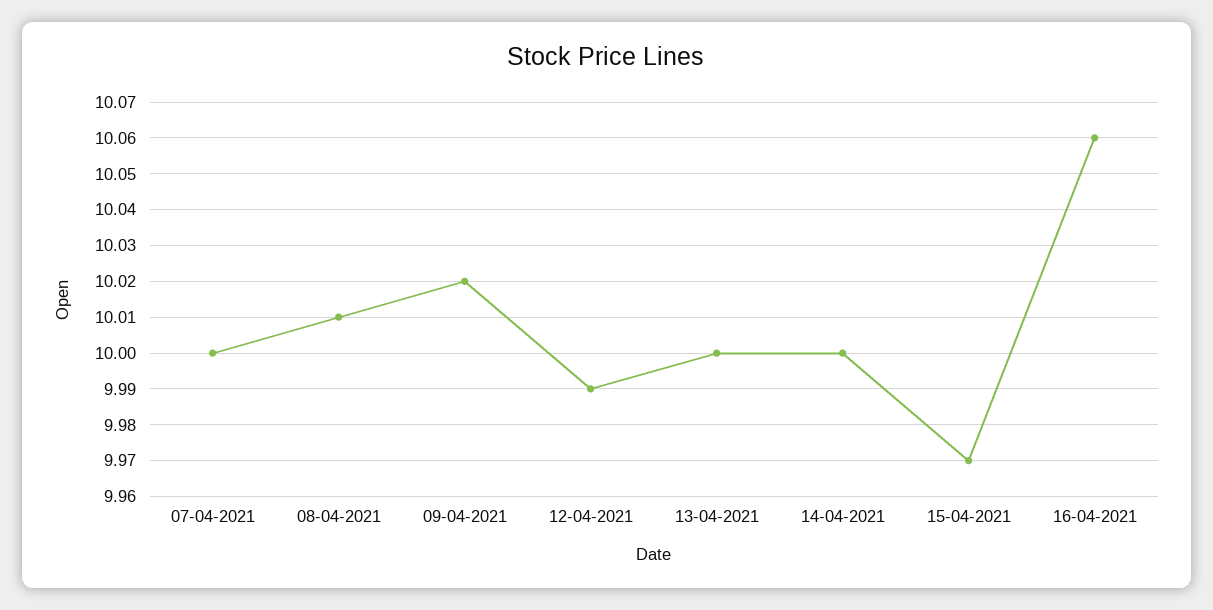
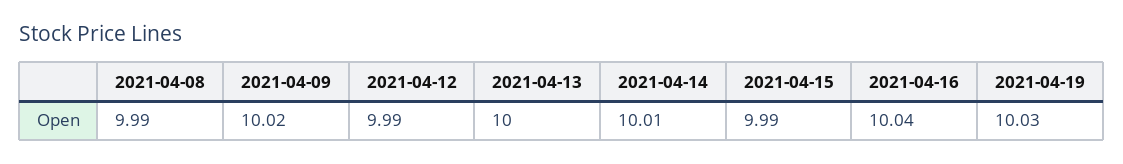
07-04-2021: 10 -> none
08-04-2021: 10.01 -> 9.99
14-04-2021: 10 -> 10.01
15-04-2021: 9.97 -> 9.99
16-04-2021: 10.06 -> 10.04
2021-04-19: none -> 10.03

